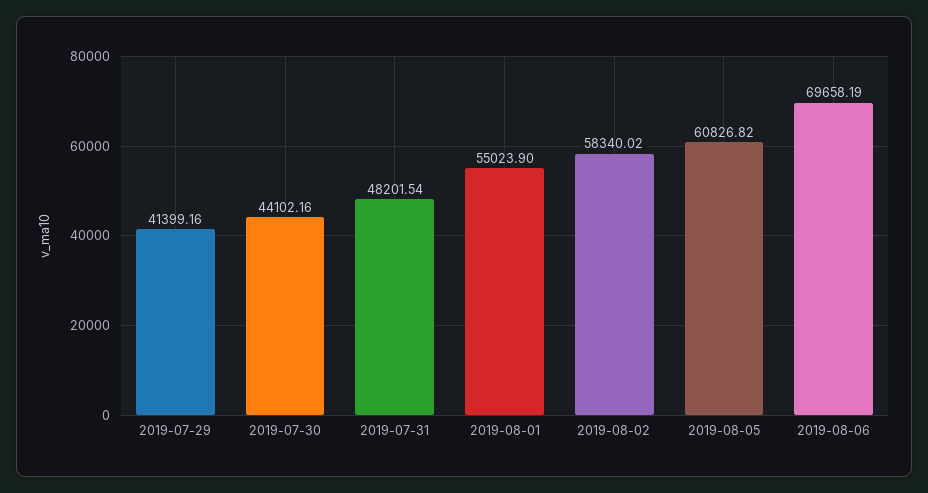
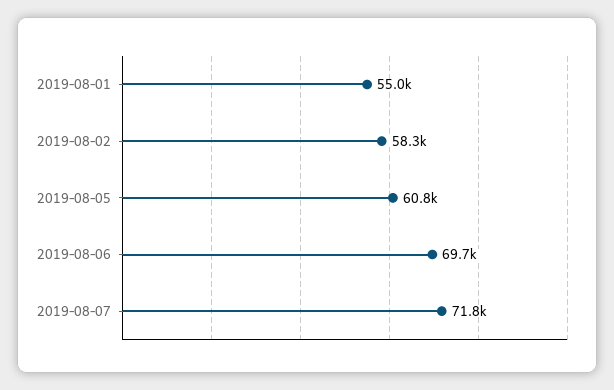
2019-07-29: 41399.16 -> none
2019-07-30: 44102.16 -> none
2019-07-31: 48201.54 -> none
2019-08-07: none -> 71800

